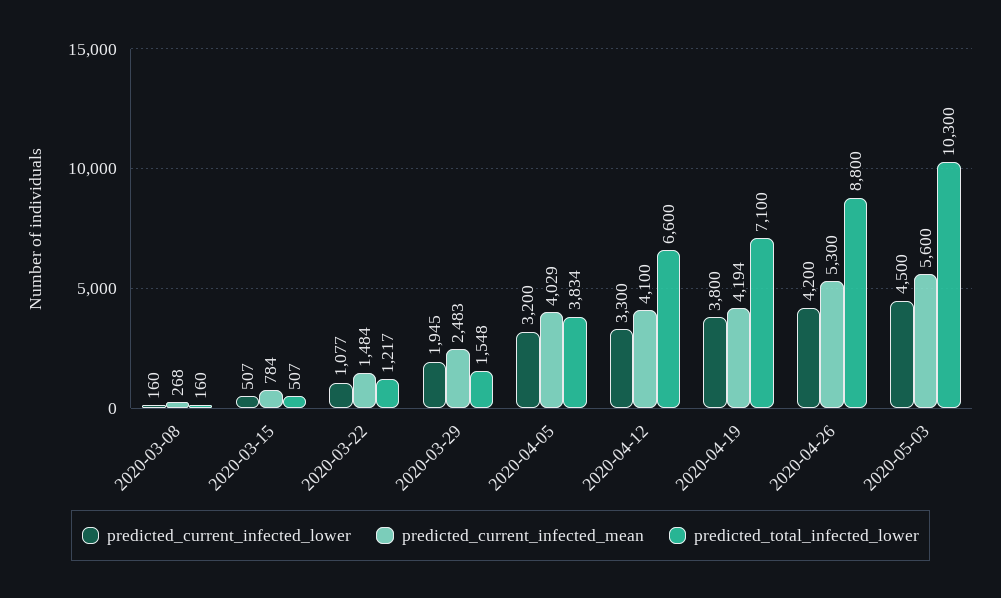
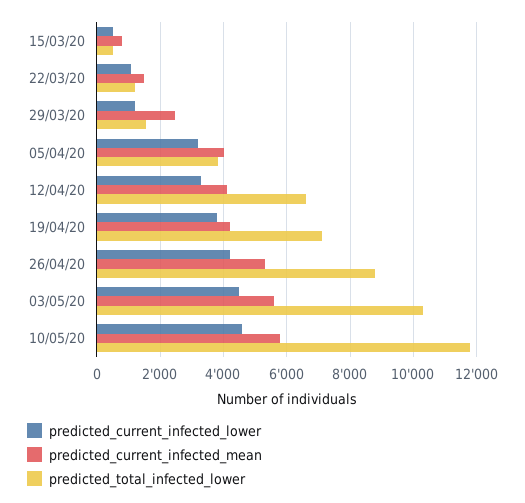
predicted_current_infected_lower, 2020-03-08: 160 -> none
predicted_current_infected_mean, 2020-03-08: 268 -> none
predicted_total_infected_lower, 2020-03-08: 160 -> none
predicted_current_infected_lower, 2020-03-29: 1945 -> 1200
predicted_current_infected_lower, 10/05/20: none -> 4600
predicted_current_infected_mean, 10/05/20: none -> 5800
predicted_total_infected_lower, 10/05/20: none -> 11800

